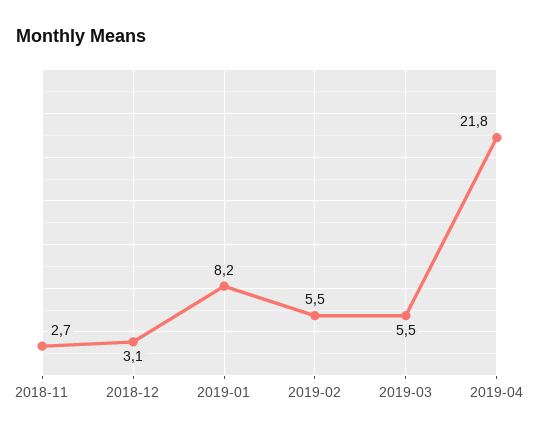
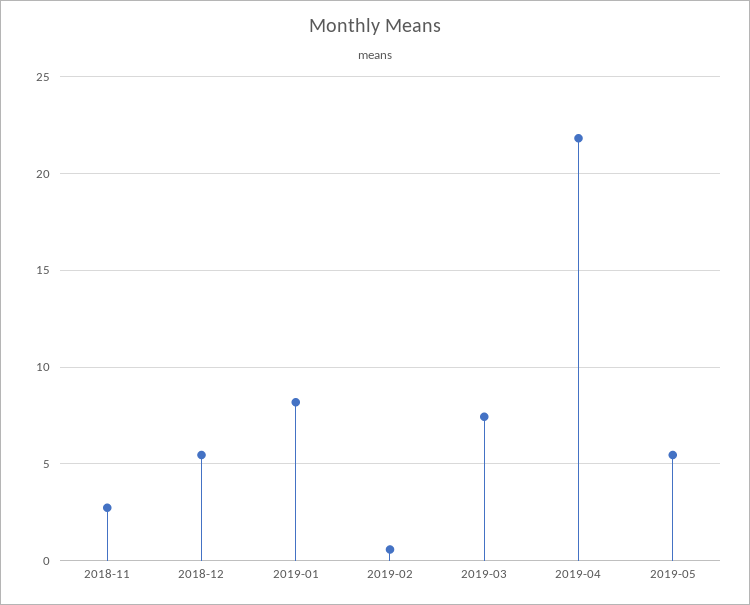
2018-12: 3.1 -> 5.5
2019-02: 5.5 -> 0.5
2019-03: 5.5 -> 7.5
2019-05: none -> 5.5

